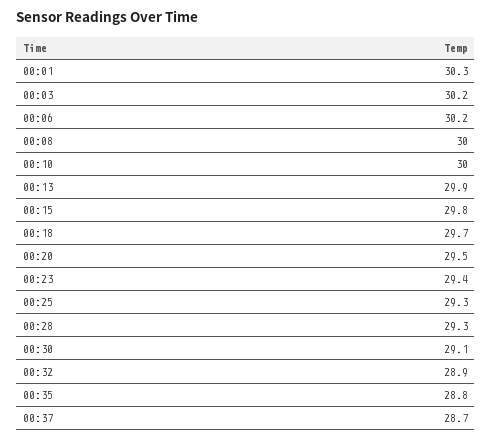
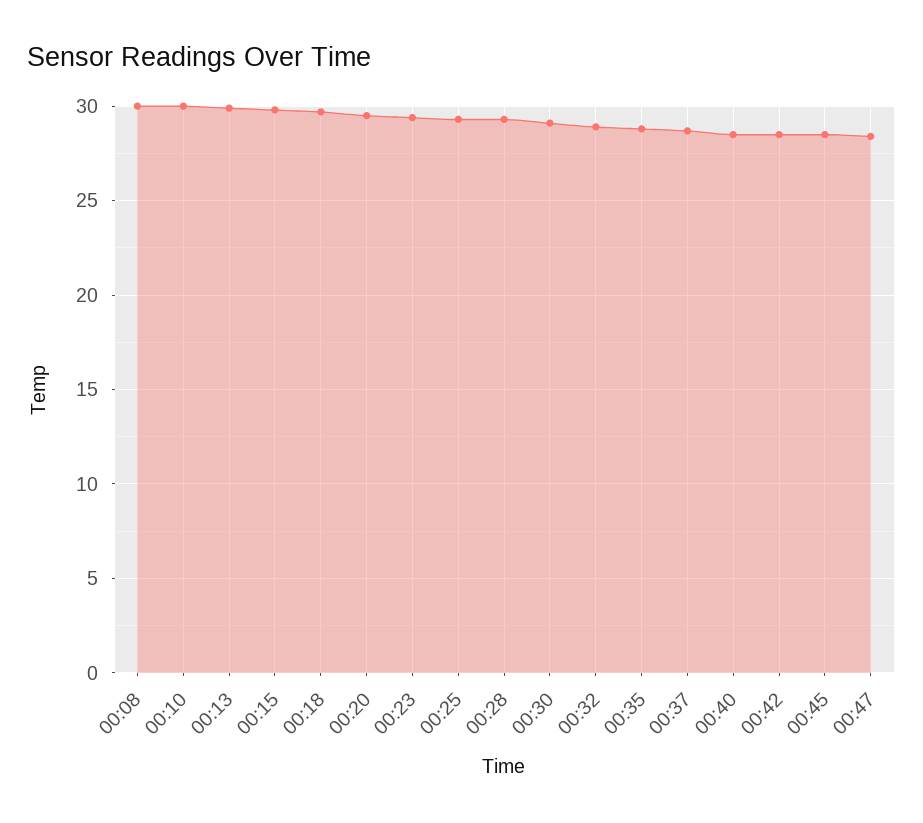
00:01: 30.3 -> none
00:03: 30.2 -> none
00:06: 30.2 -> none
00:40: none -> 28.5
00:42: none -> 28.5
00:45: none -> 28.5
00:47: none -> 28.5

